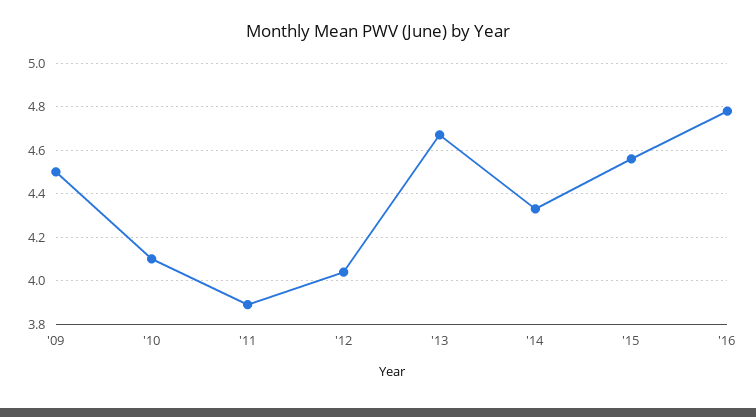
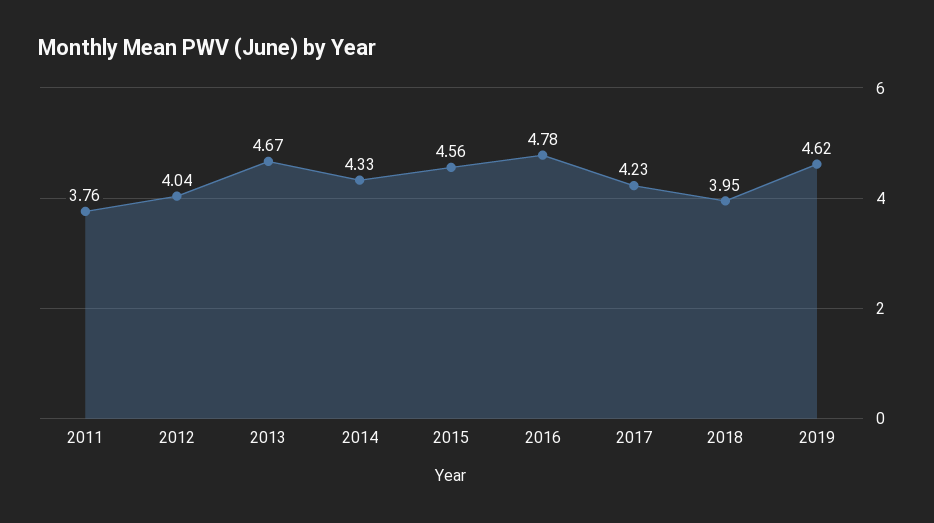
'09: 4.5 -> none
'10: 4.1 -> none
'11: 3.9 -> 3.76
2017: none -> 4.23
2018: none -> 3.95
2019: none -> 4.62

